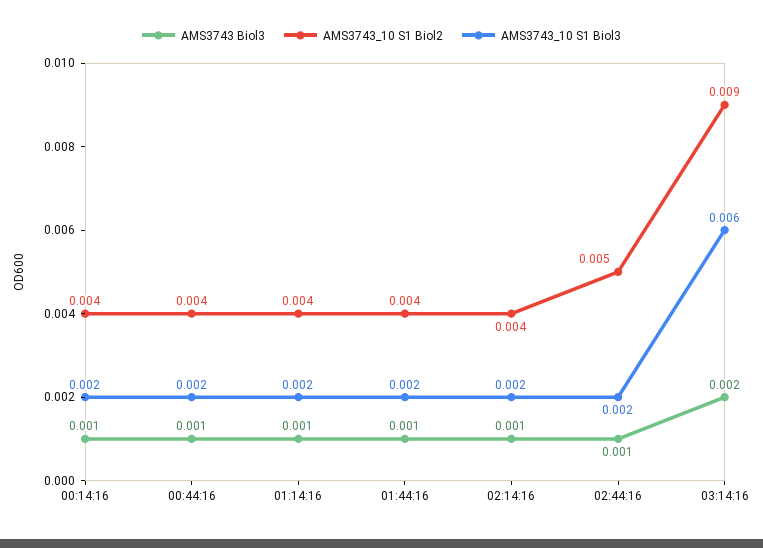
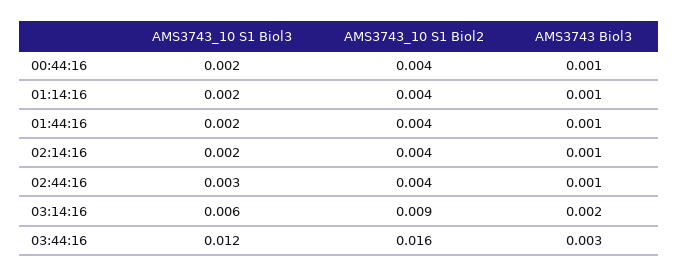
AMS3743 Biol3, 00:14:16: 0.001 -> none
AMS3743_10 S1 Biol2, 00:14:16: 0.004 -> none
AMS3743_10 S1 Biol3, 00:14:16: 0.002 -> none
AMS3743_10 S1 Biol2, 02:44:16: 0.005 -> 0.004
AMS3743_10 S1 Biol3, 02:44:16: 0.002 -> 0.003
AMS3743_10 S1 Biol3, 03:44:16: none -> 0.012
AMS3743_10 S1 Biol2, 03:44:16: none -> 0.016
AMS3743 Biol3, 03:44:16: none -> 0.003

